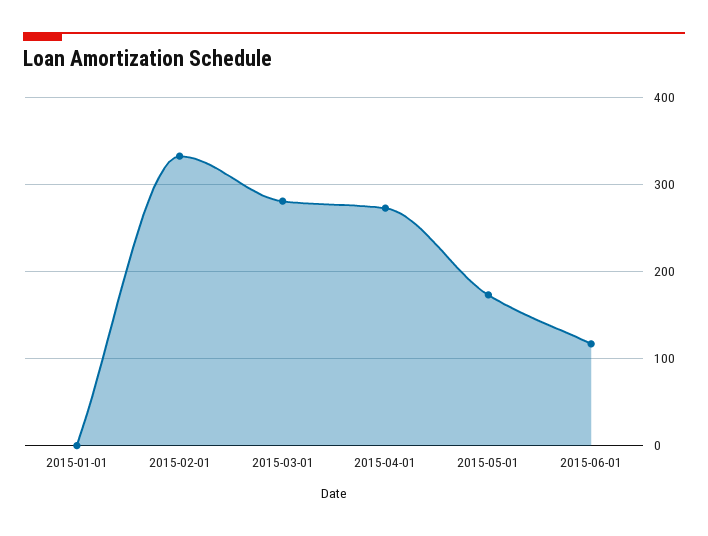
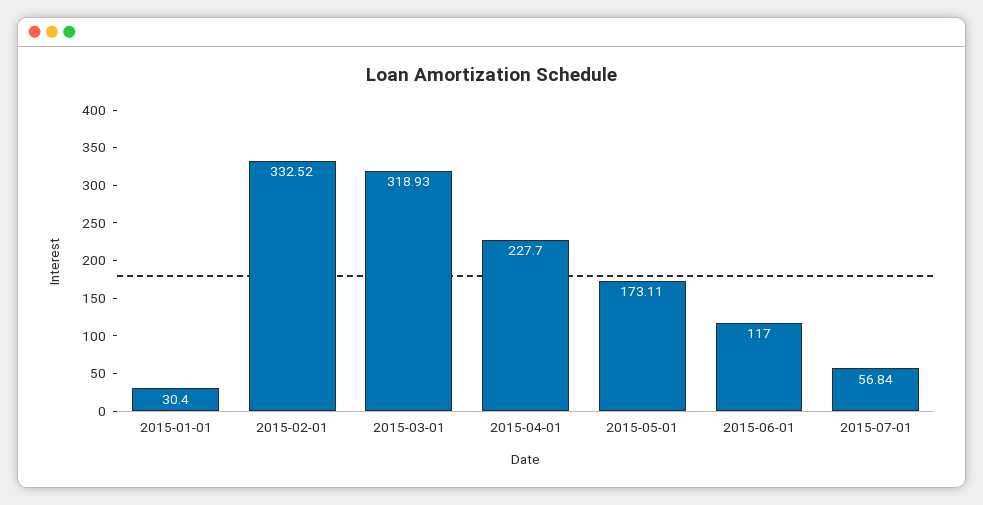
2015-01-01: 0 -> 30.4
2015-03-01: 280 -> 318.93
2015-04-01: 270 -> 227.7
2015-07-01: none -> 56.84

